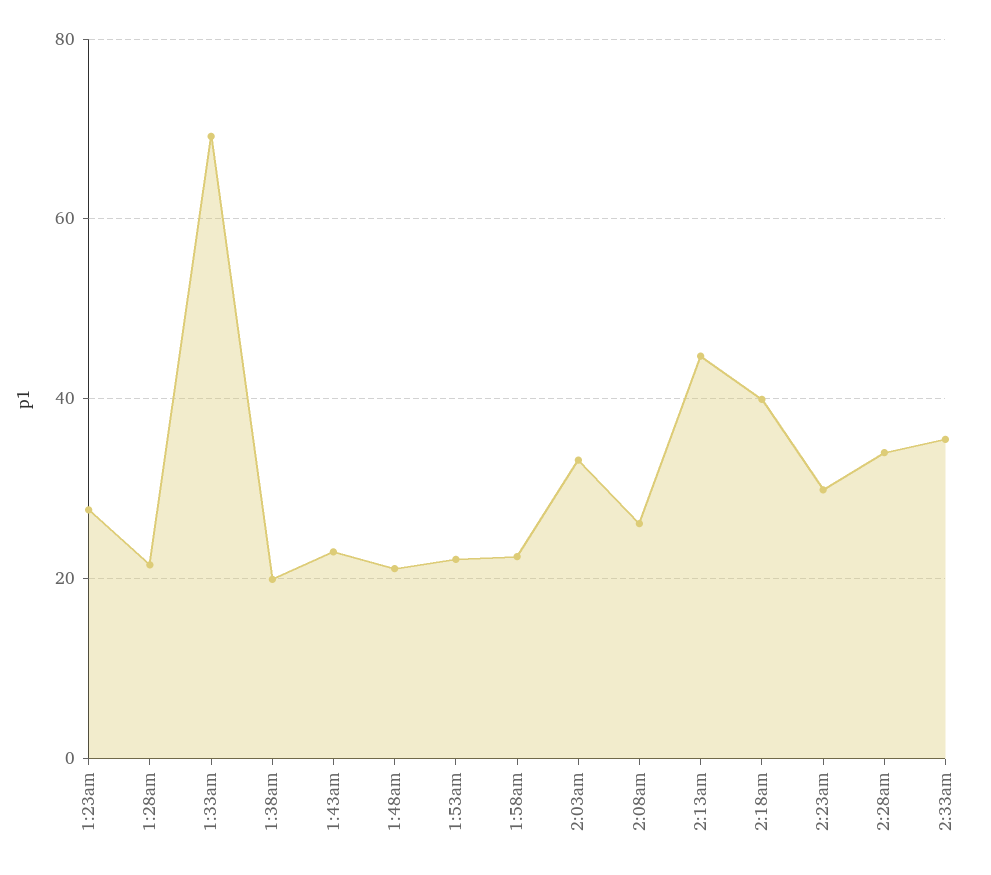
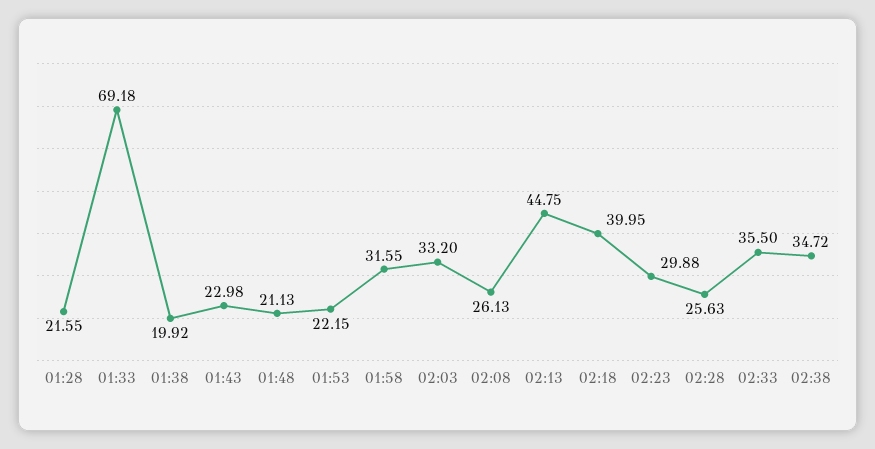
1:23am: 28 -> none
1:58am: 22 -> 31.55
2:28am: 34 -> 25.63
02:38: none -> 34.72

